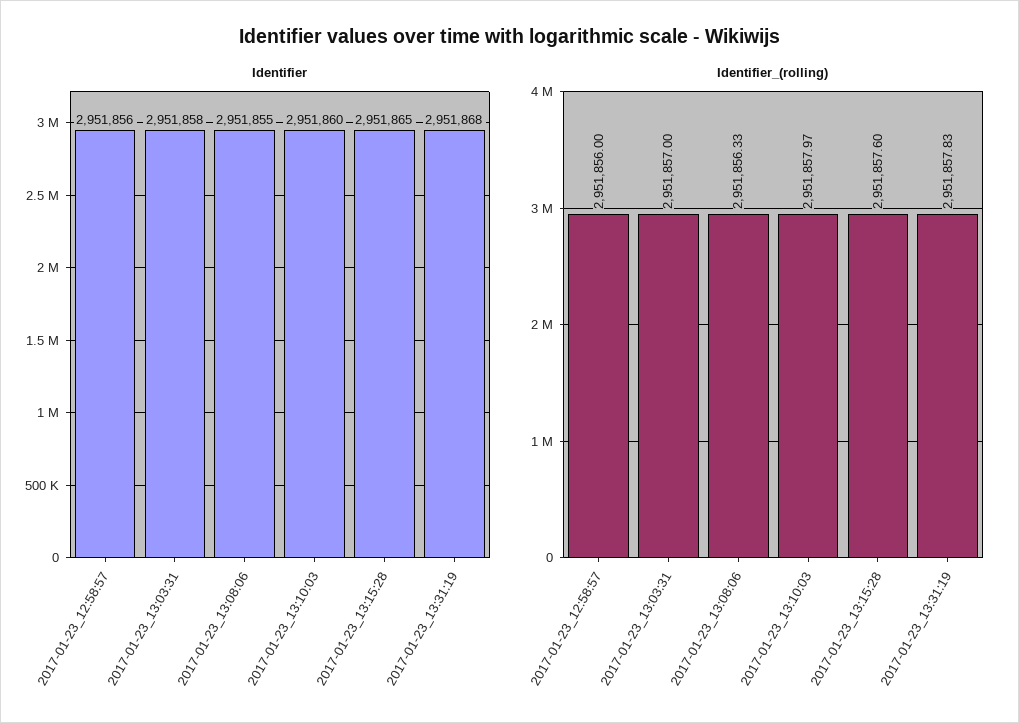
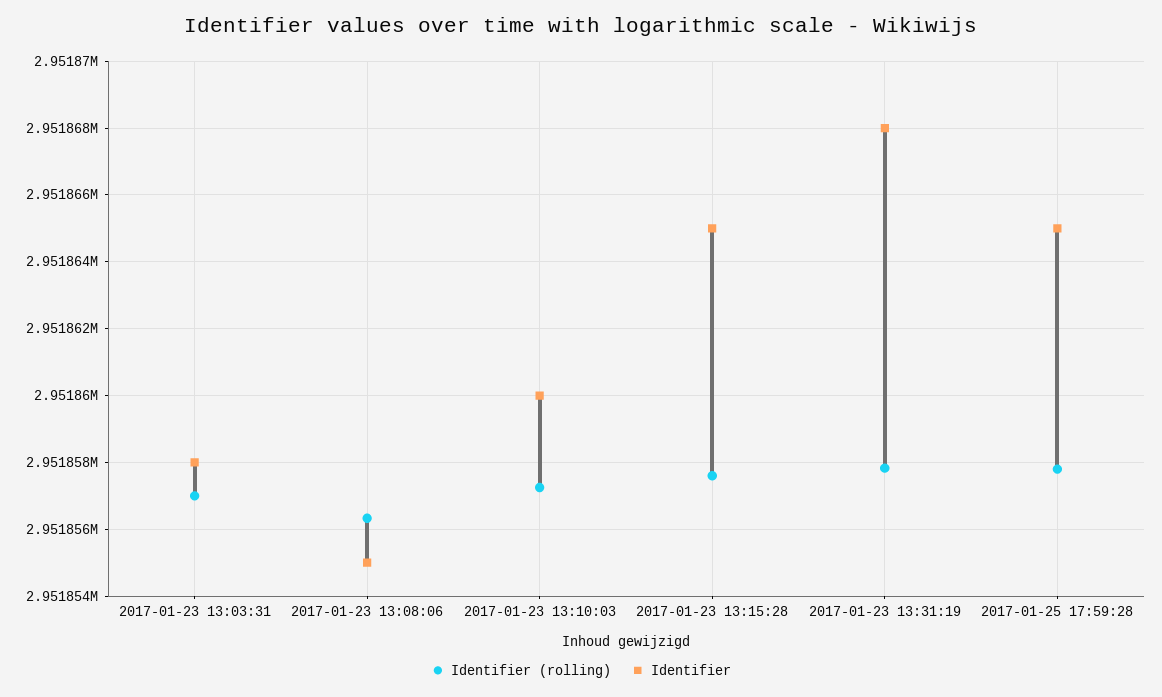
Identifier, 2017-01-23_12:58:57: 2951856 -> none
Identifier_(rolling), 2017-01-23_12:58:57: 2951856 -> none
Identifier_(rolling), 2017-01-23_13:10:03: 2951857.97 -> 2951857.2
Identifier_(rolling), 2017-01-25 17:59:28: none -> 2951857.8
Identifier, 2017-01-25 17:59:28: none -> 2951865

